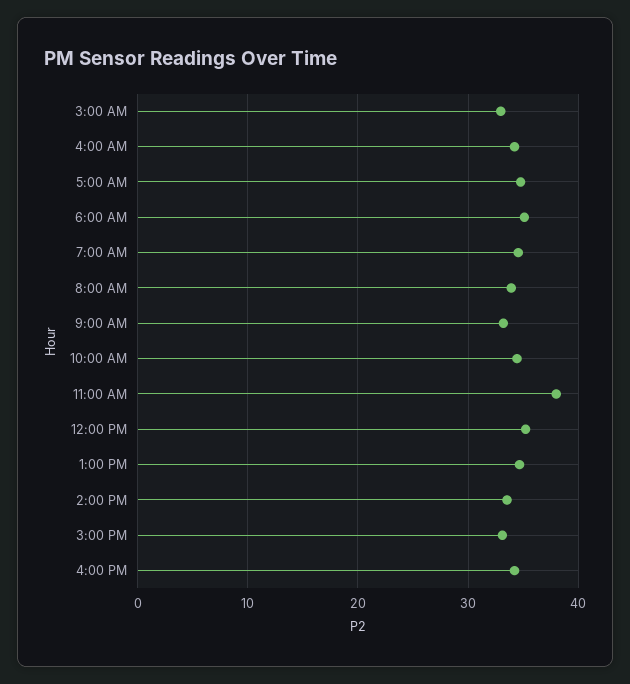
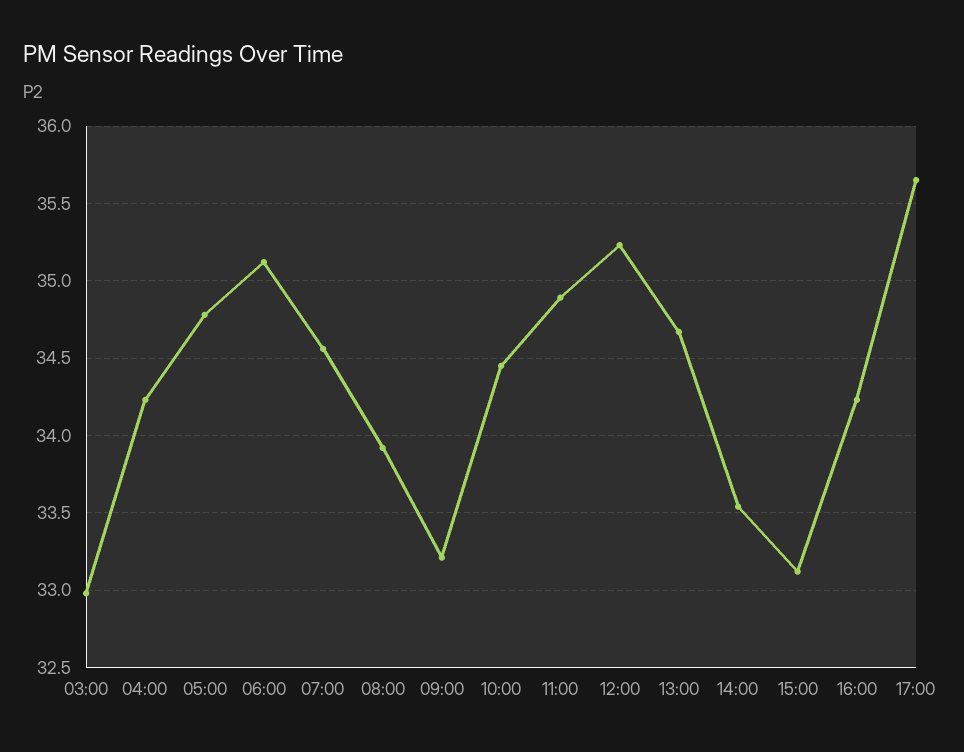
11:00 AM: 38 -> 34.9
17:00: none -> 35.65

